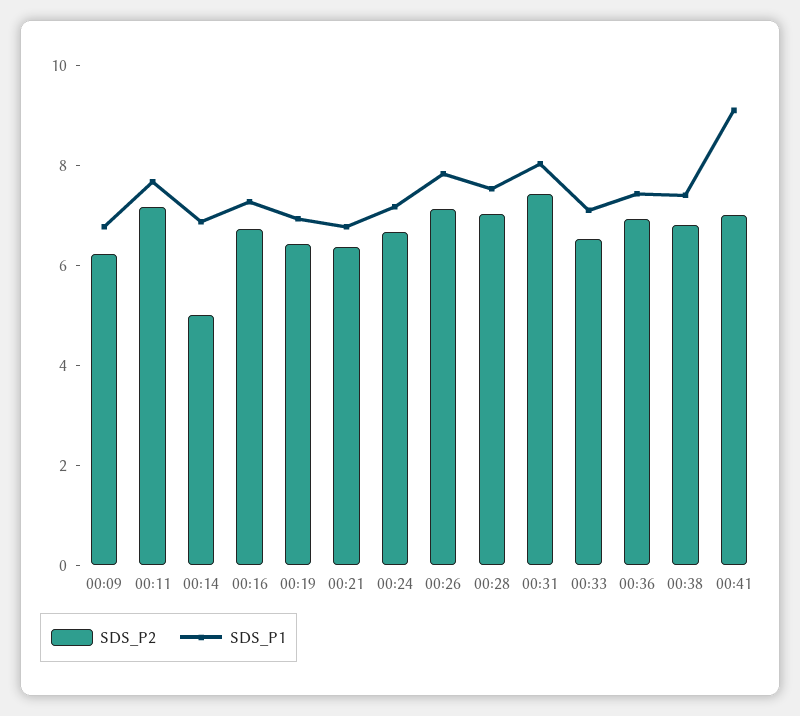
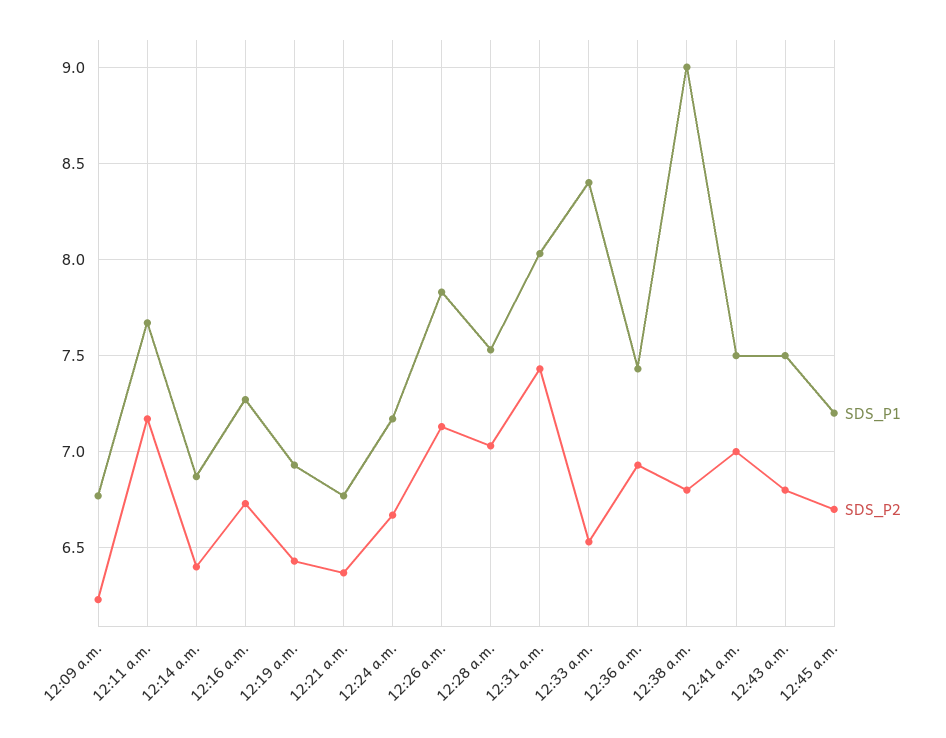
SDS_P2, 00:14: 5 -> 6.4
SDS_P1, 00:33: 7 -> 8.4
SDS_P1, 00:38: 7.5 -> 9
SDS_P1, 00:41: 9 -> 7.5
SDS_P1, 12:43 a.m.: none -> 7.5
SDS_P2, 12:43 a.m.: none -> 6.8
SDS_P1, 12:45 a.m.: none -> 7.2
SDS_P2, 12:45 a.m.: none -> 6.7

